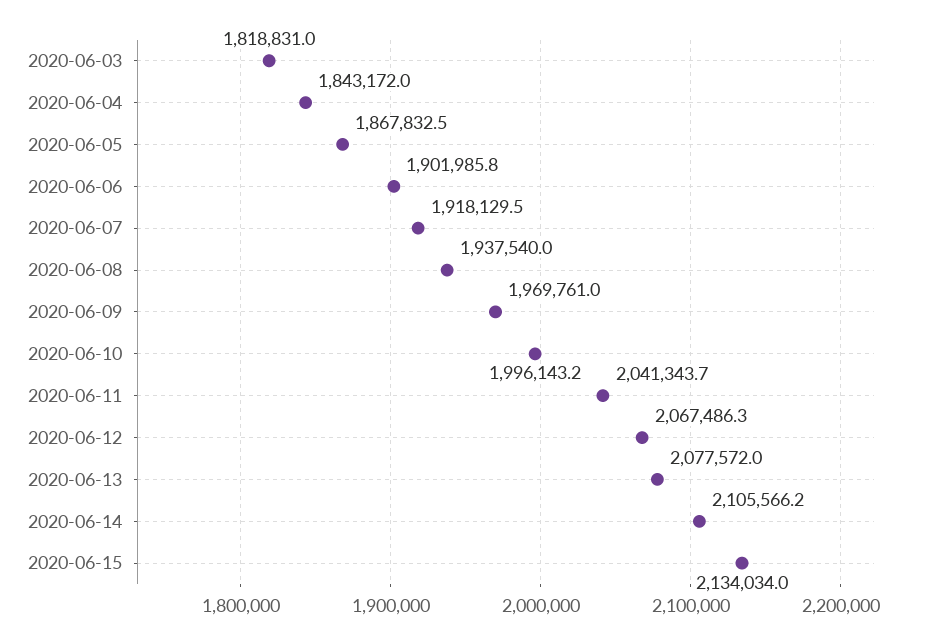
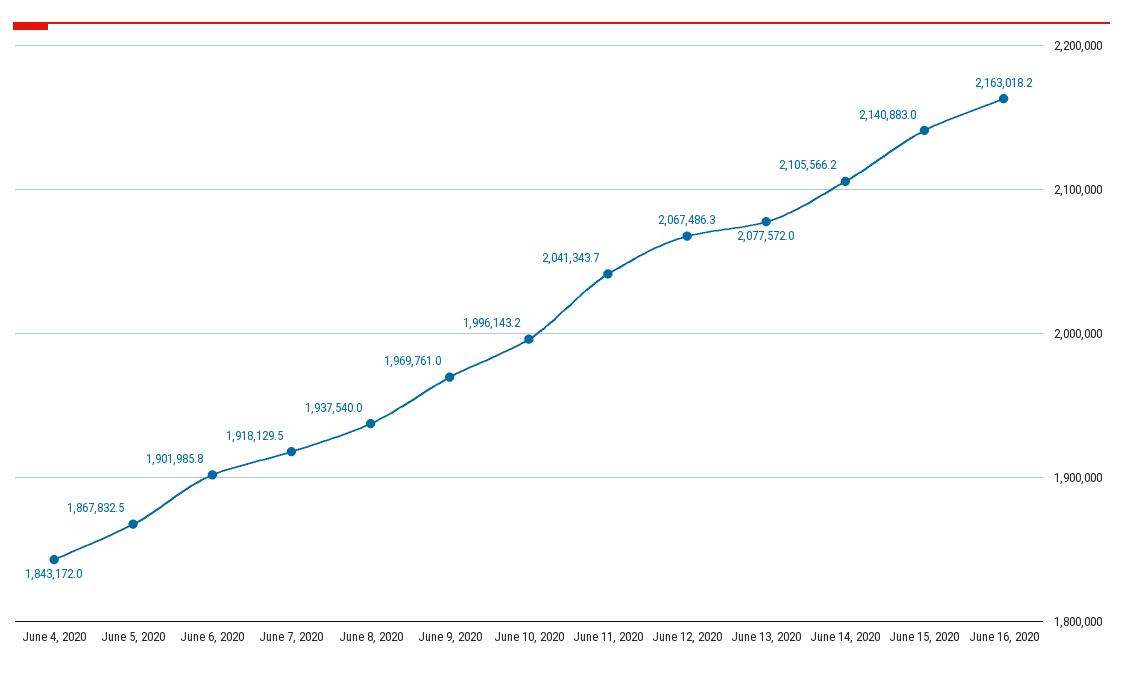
2020-06-03: 1818831 -> none
2020-06-15: 2134034 -> 2140883
June 16, 2020: none -> 2163018.2

